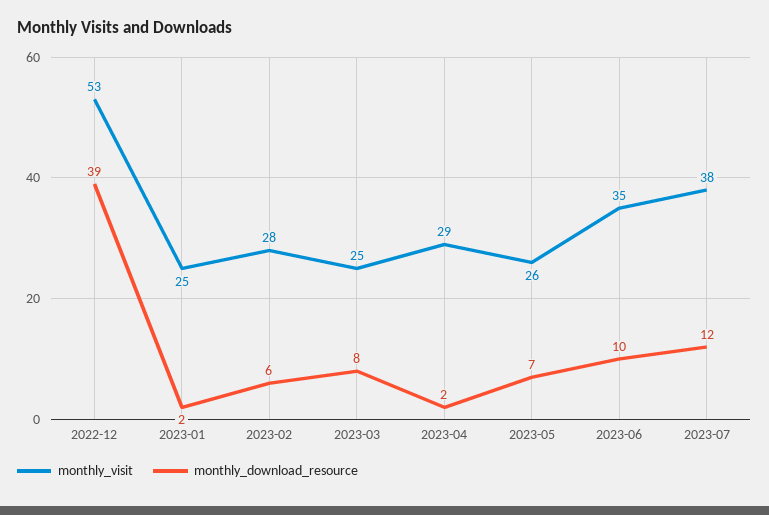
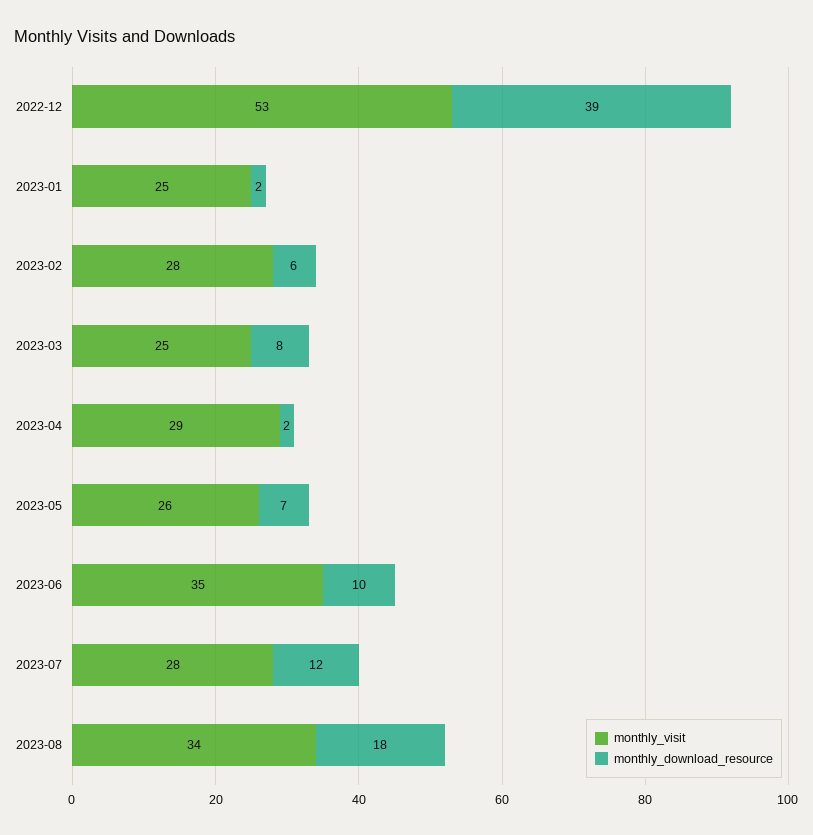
monthly_visit, 2023-07: 38 -> 28
monthly_visit, 2023-08: none -> 34
monthly_download_resource, 2023-08: none -> 18

